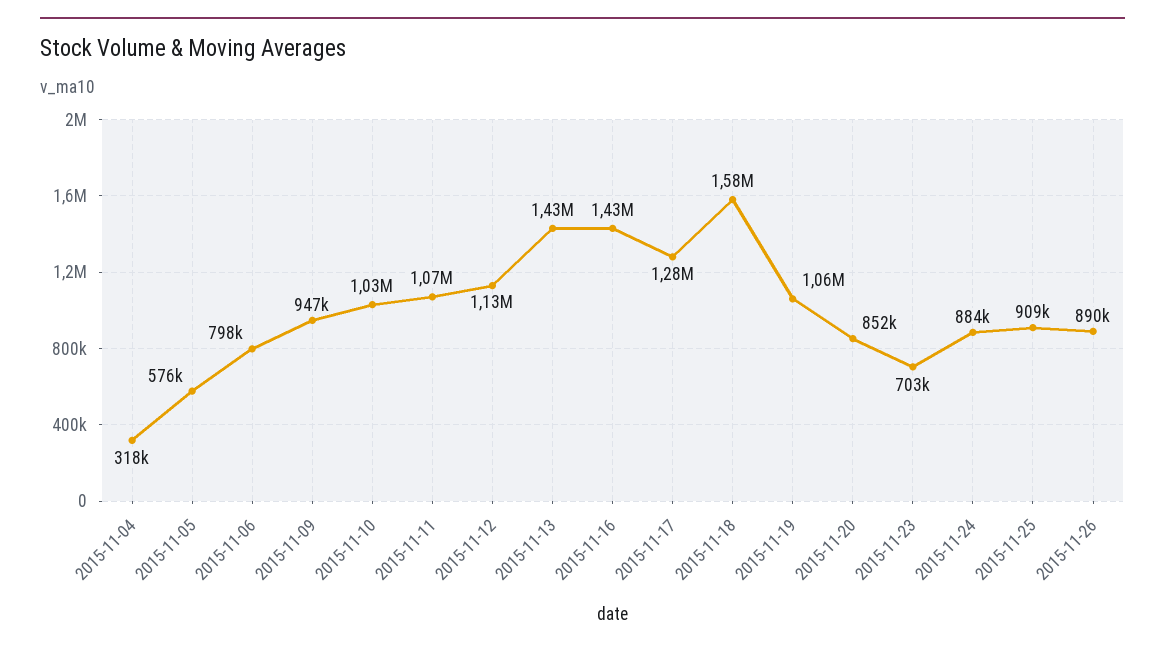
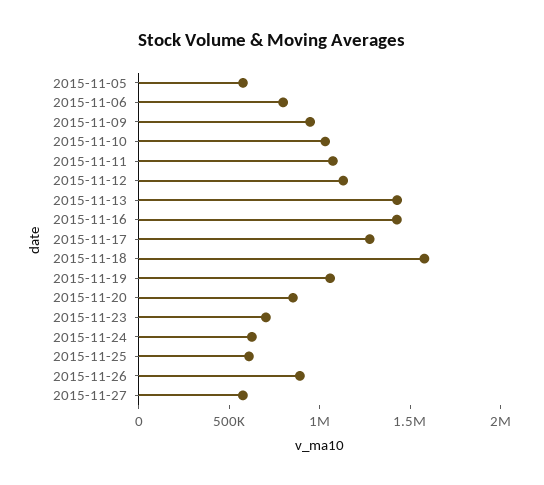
2015-11-04: 318000 -> none
2015-11-24: 884000 -> 600000
2015-11-25: 909000 -> 600000
2015-11-27: none -> 600000

